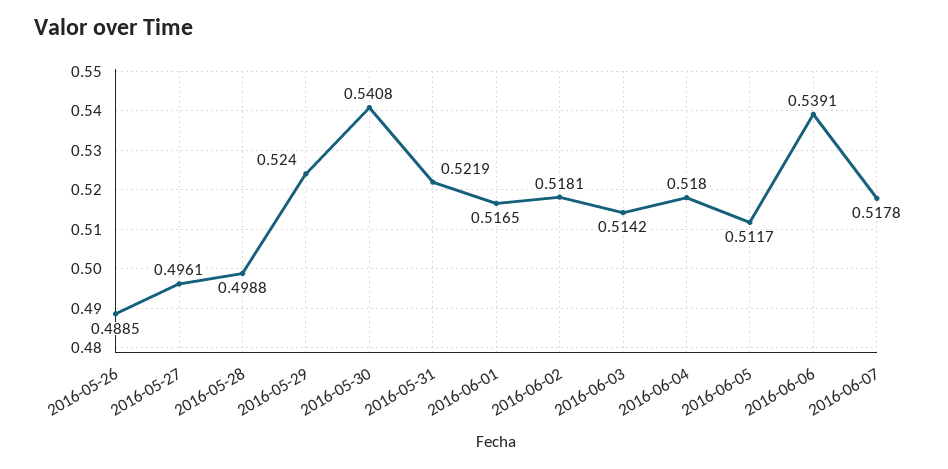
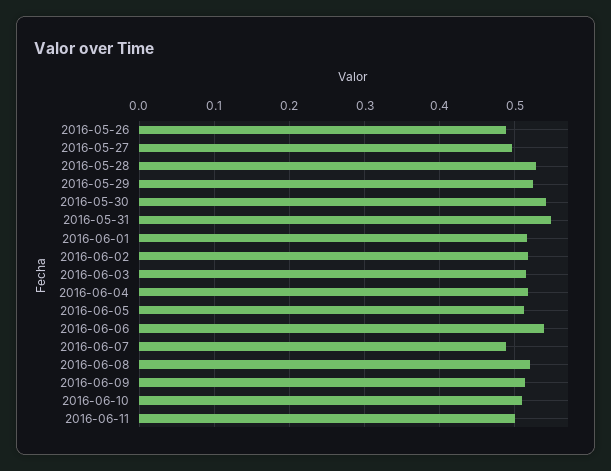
2016-05-28: 0.4988 -> 0.53
2016-05-31: 0.5219 -> 0.55
2016-06-07: 0.5178 -> 0.49
2016-06-08: none -> 0.52
2016-06-09: none -> 0.51
2016-06-10: none -> 0.51
2016-06-11: none -> 0.5

